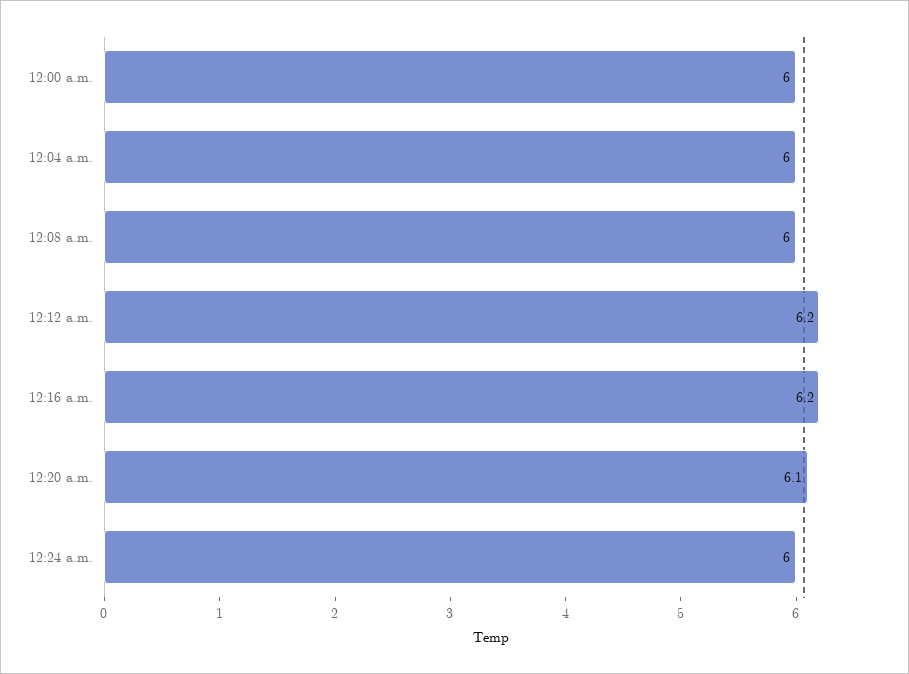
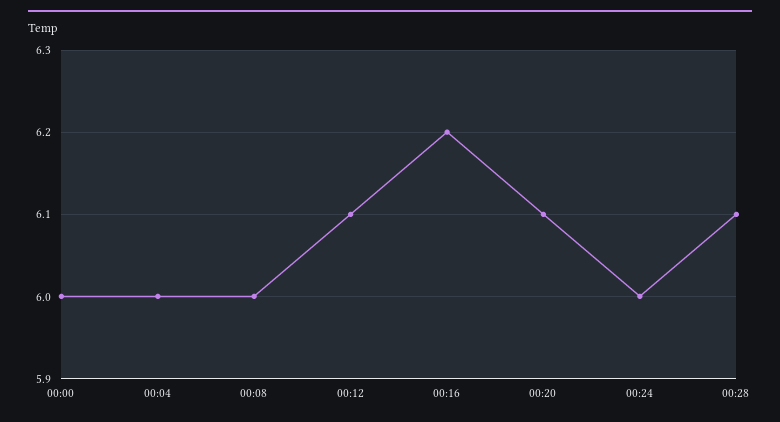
12:12 a.m.: 6.2 -> 6.1
00:28: none -> 6.1

